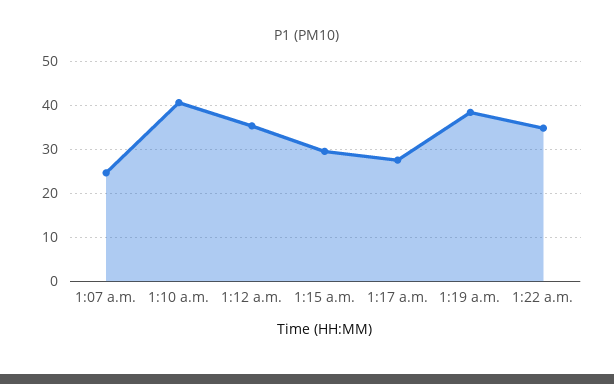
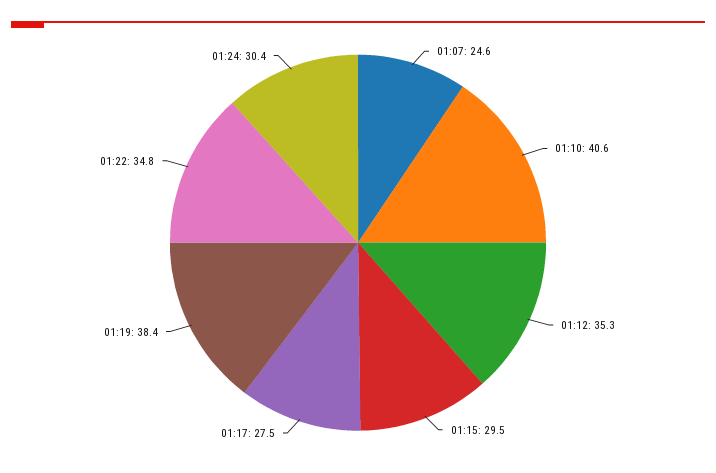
01:24: none -> 30.4

